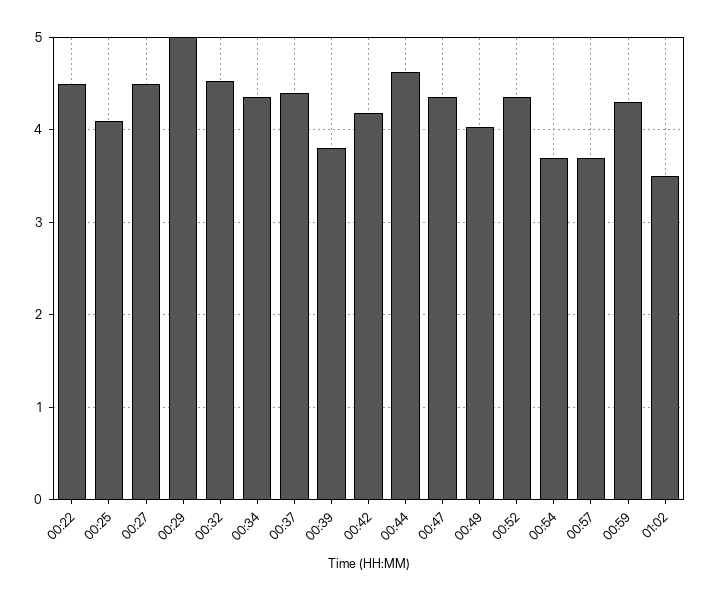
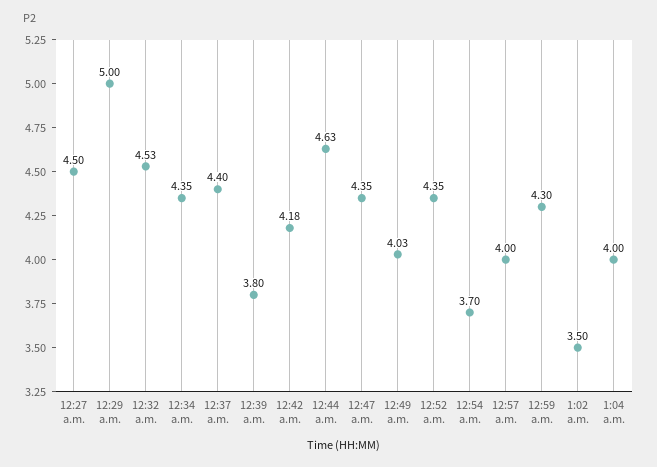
00:22: 4.5 -> none
00:25: 4.1 -> none
00:57: 3.7 -> 4
1:04 a.m.: none -> 4

